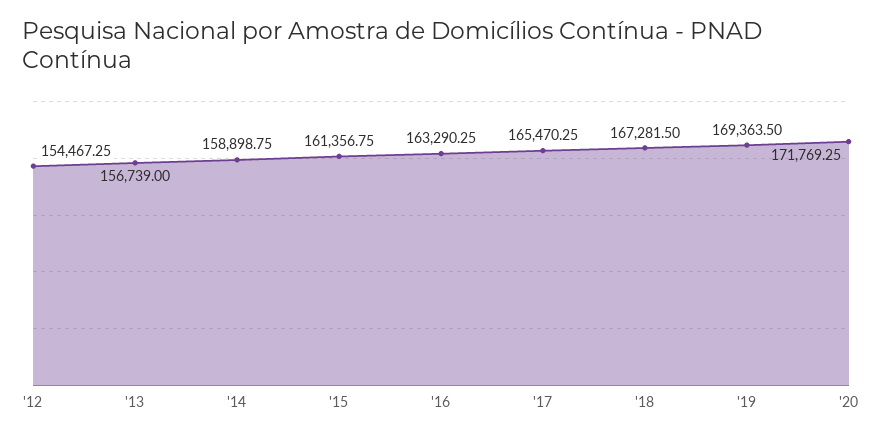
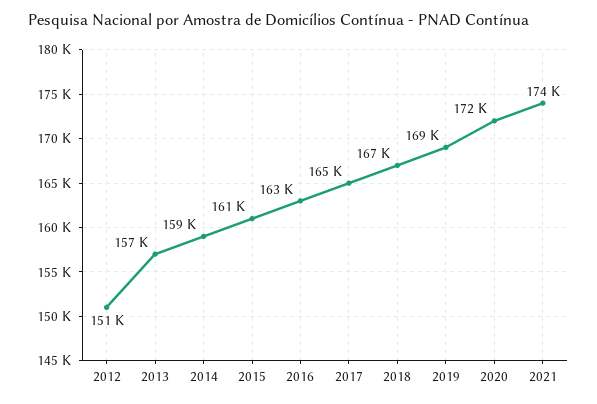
'12: 154467.25 -> 151000
2021: none -> 174000

